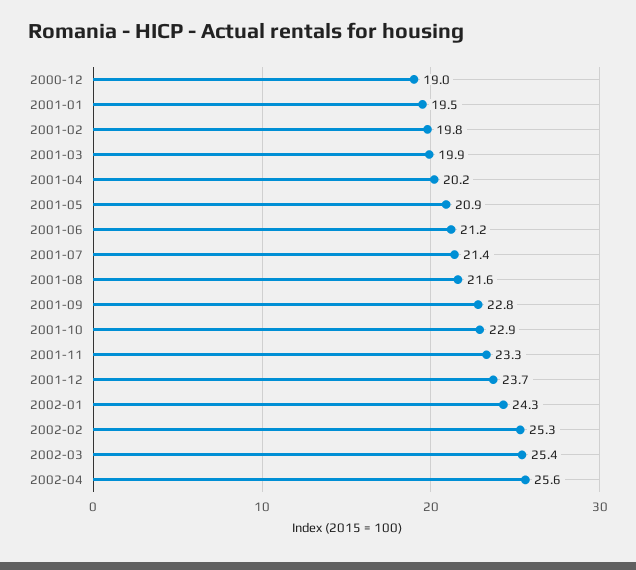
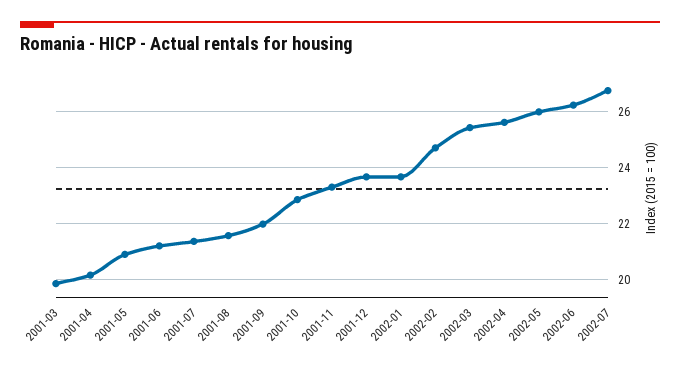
2000-12: 19 -> none
2001-01: 19.5 -> none
2001-02: 19.8 -> none
2001-09: 22.8 -> 22
2002-01: 24.3 -> 23.75
2002-02: 25.3 -> 24.75
2002-05: none -> 26
2002-06: none -> 26.25
2002-07: none -> 26.75

